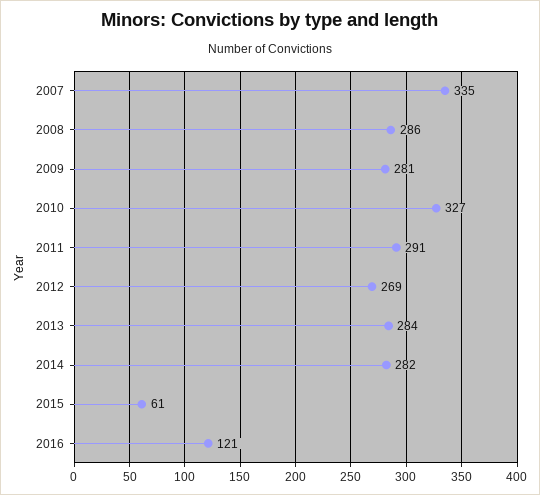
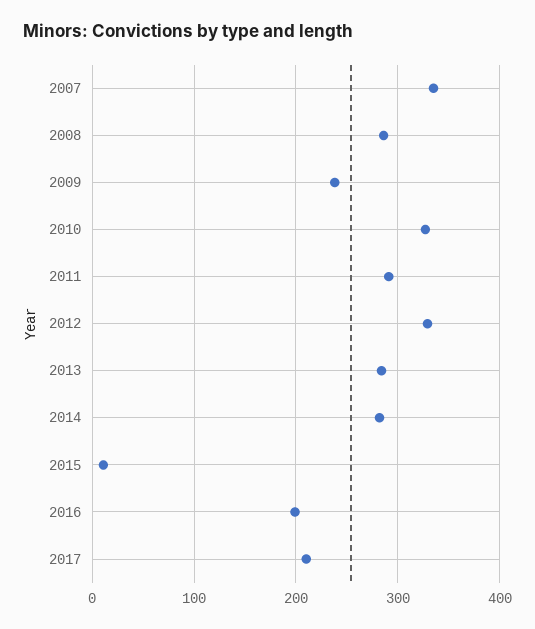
2009: 281 -> 240
2012: 269 -> 330
2015: 61 -> 10
2016: 121 -> 200
2017: none -> 210

